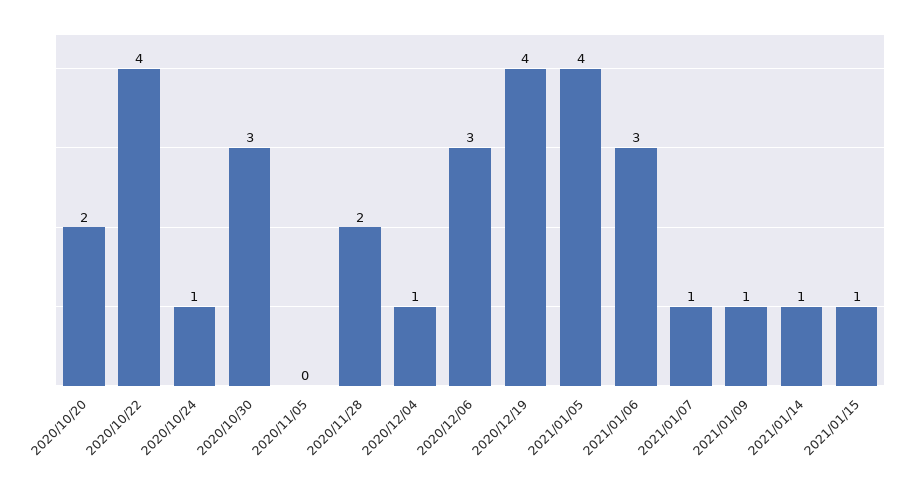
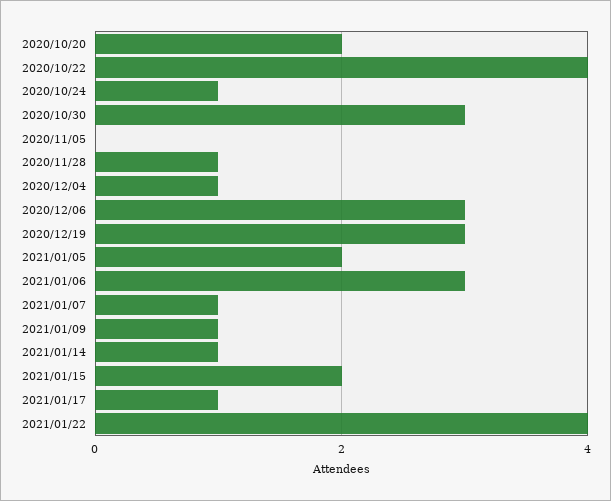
2020/11/28: 2 -> 1
2020/12/19: 4 -> 3
2021/01/05: 4 -> 2
2021/01/15: 1 -> 2
2021/01/17: none -> 1
2021/01/22: none -> 4

